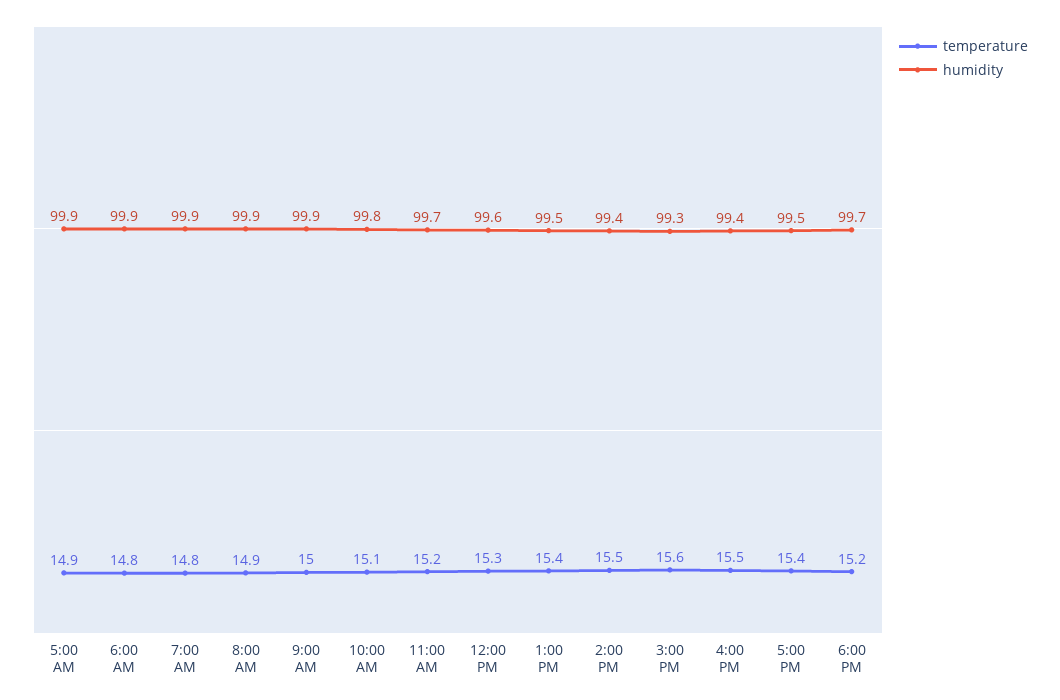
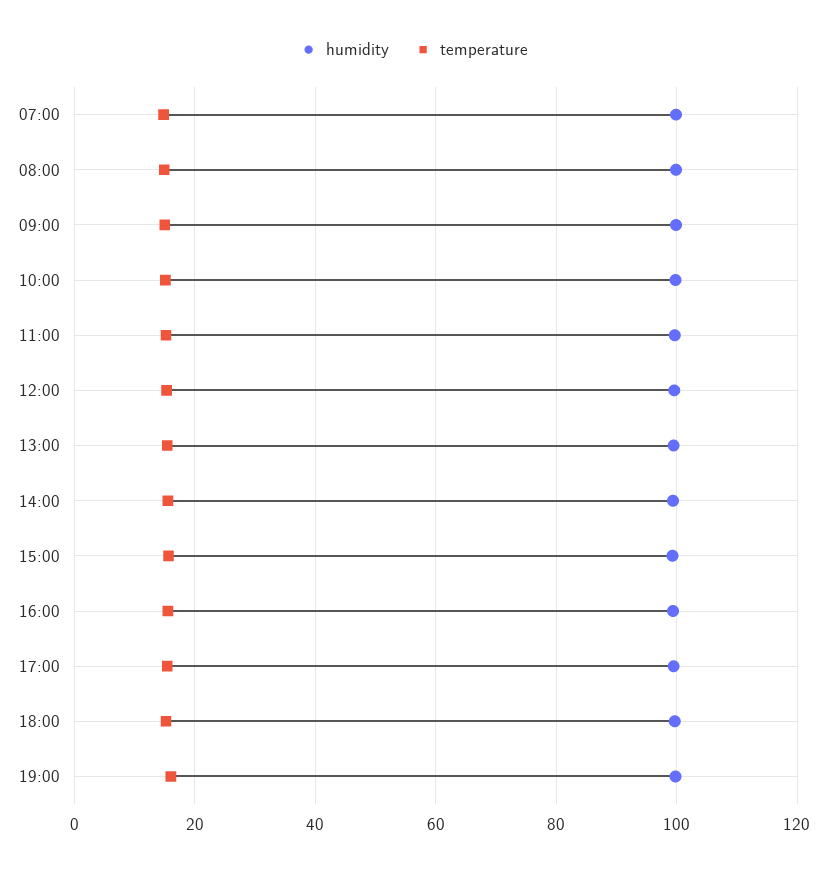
temperature, 5:00 AM: 14.9 -> none
humidity, 5:00 AM: 99.9 -> none
temperature, 6:00 AM: 14.8 -> none
humidity, 6:00 AM: 99.9 -> none
humidity, 19:00: none -> 100
temperature, 19:00: none -> 16

